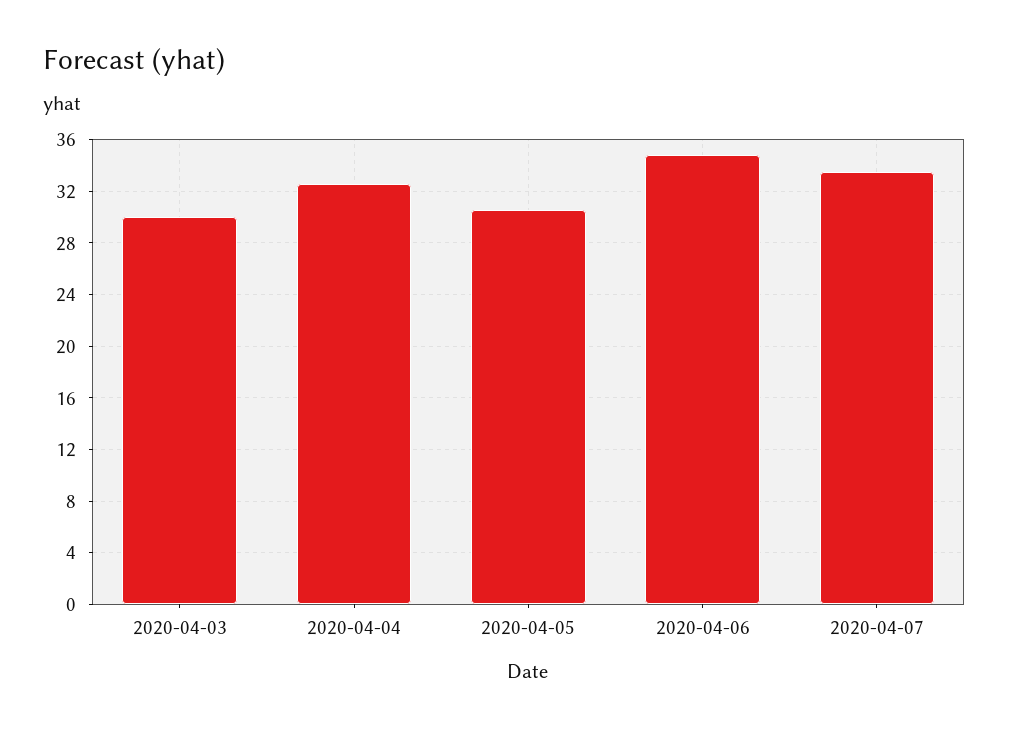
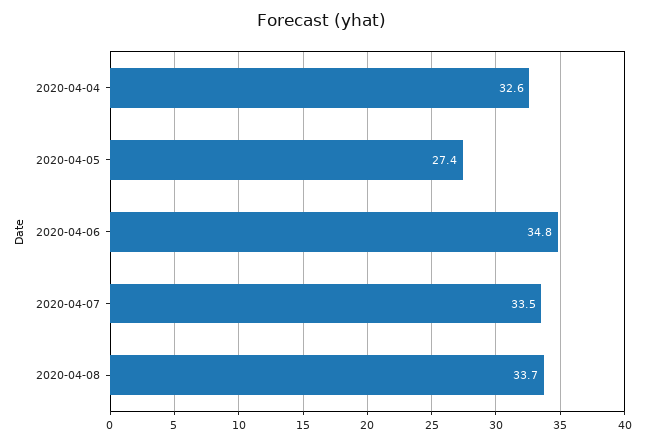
2020-04-03: 30 -> none
2020-04-05: 30.5 -> 27.4
2020-04-08: none -> 33.7

